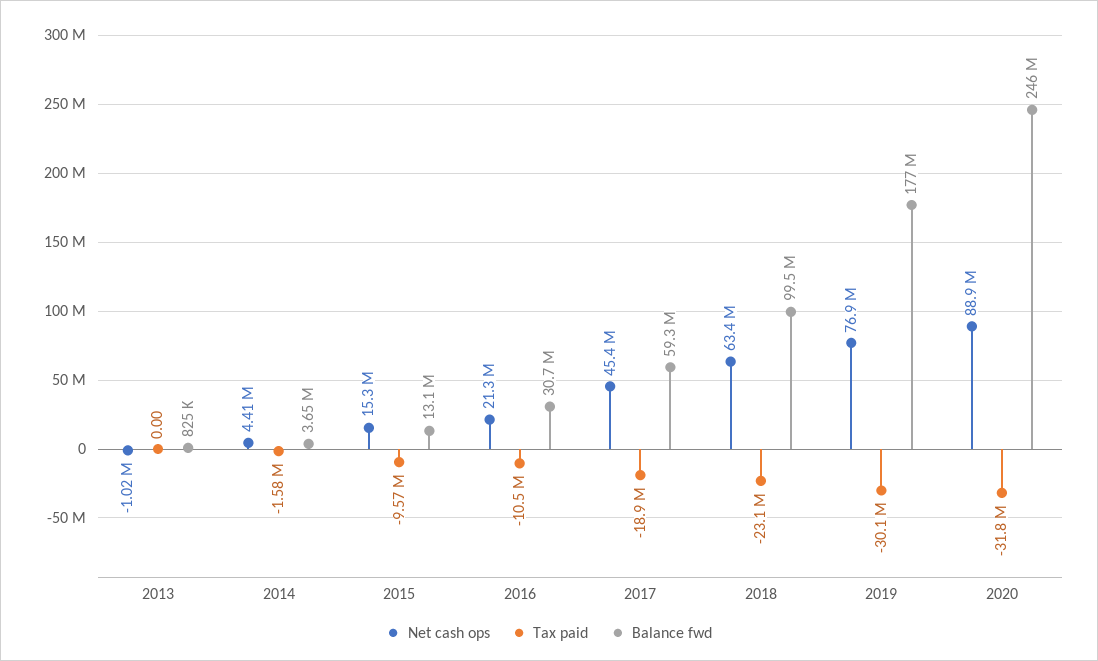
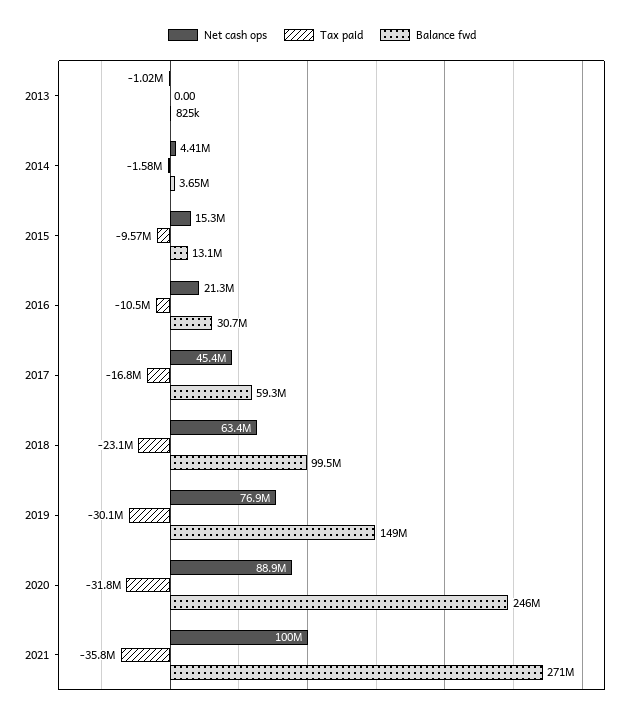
Tax paid, 2017: -18900000 -> -16800000
Balance fwd, 2019: 177000000 -> 149000000
Net cash ops, 2021: none -> 100000000
Tax paid, 2021: none -> -35800000
Balance fwd, 2021: none -> 271000000

